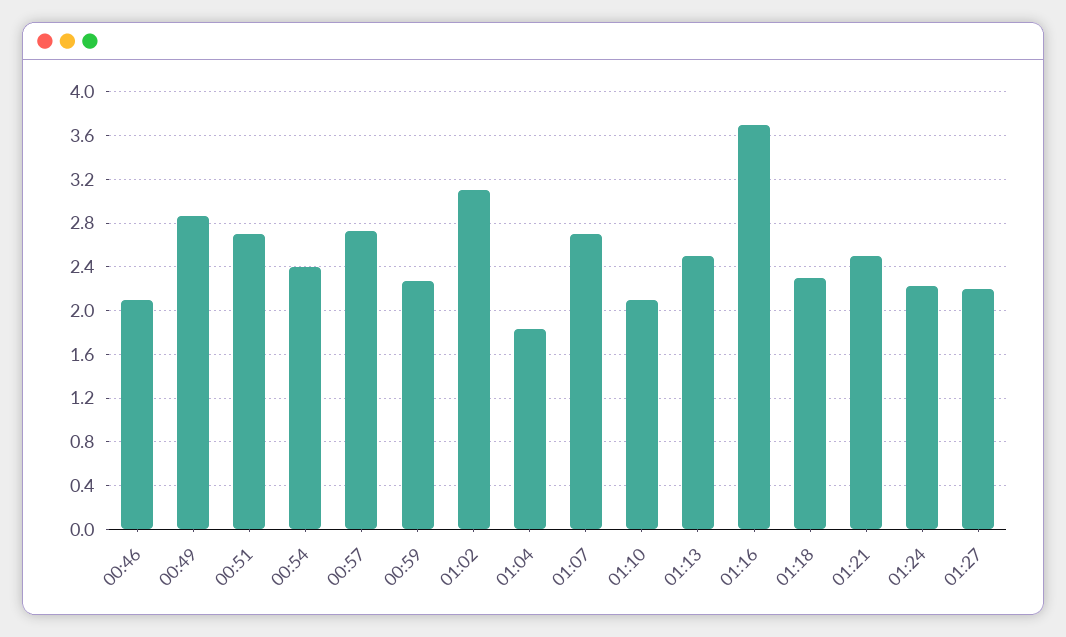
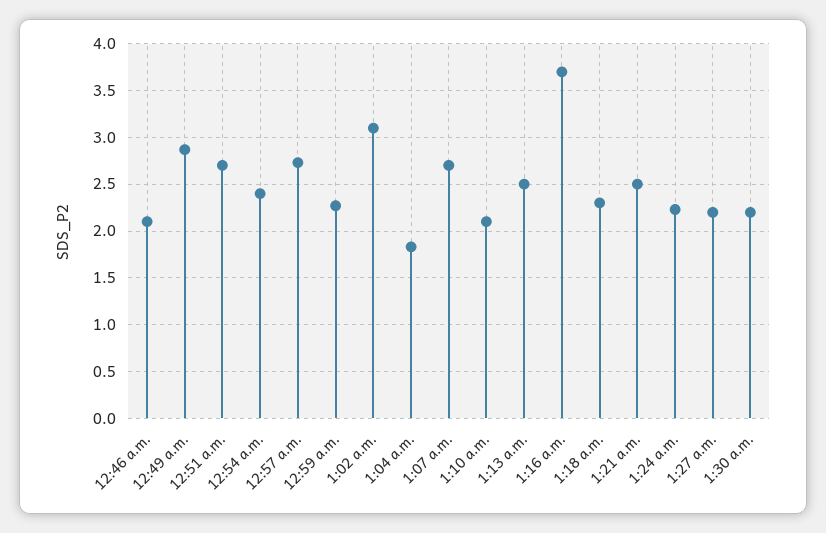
1:30 a.m.: none -> 2.2

